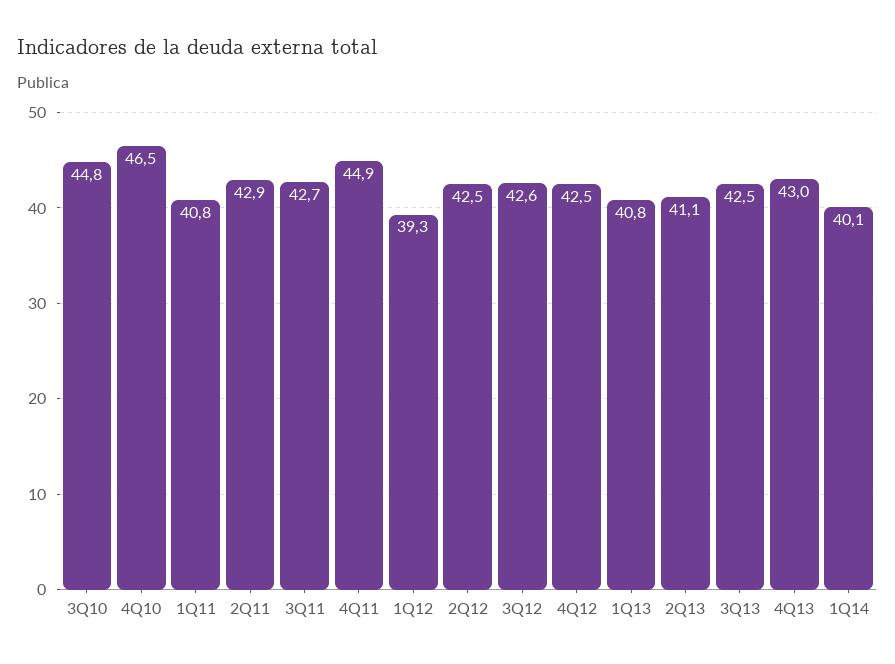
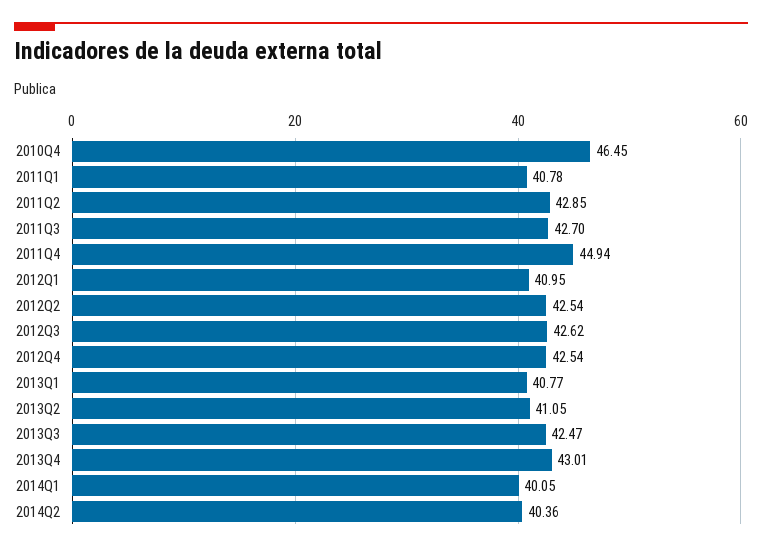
3Q10: 44.8 -> none
1Q12: 39.3 -> 40.95
2014Q2: none -> 40.36

